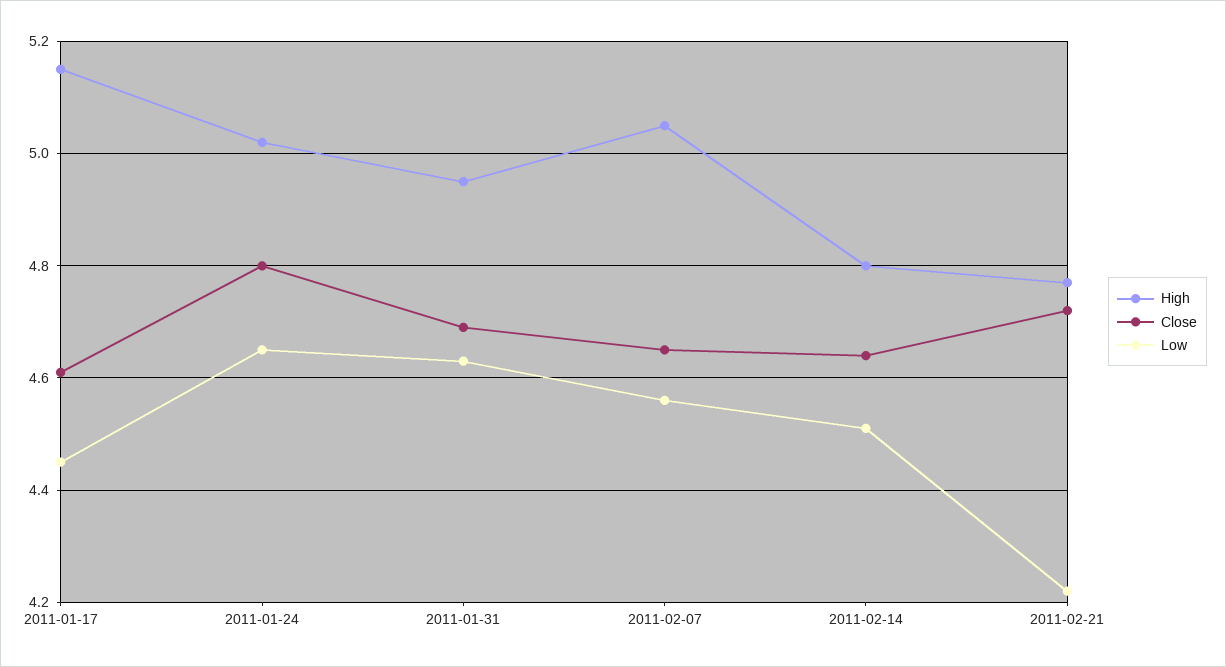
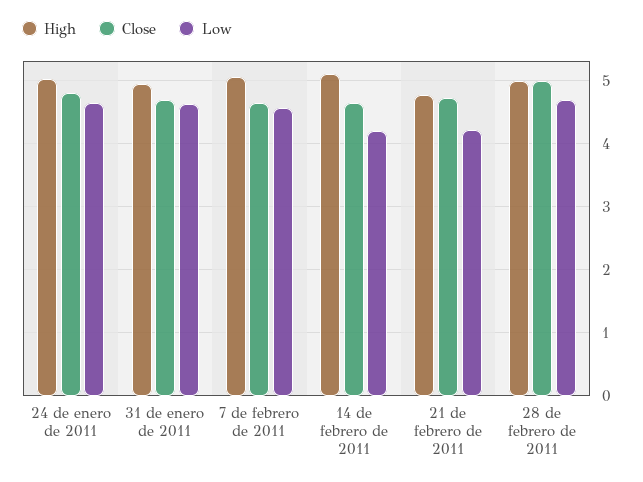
High, 2011-01-17: 5.15 -> none
Close, 2011-01-17: 4.6 -> none
Low, 2011-01-17: 4.45 -> none
High, 2011-02-14: 4.8 -> 5.1
Low, 2011-02-14: 4.5 -> 4.2
High, 28 de febrero de 2011: none -> 5
Close, 28 de febrero de 2011: none -> 5
Low, 28 de febrero de 2011: none -> 4.7

